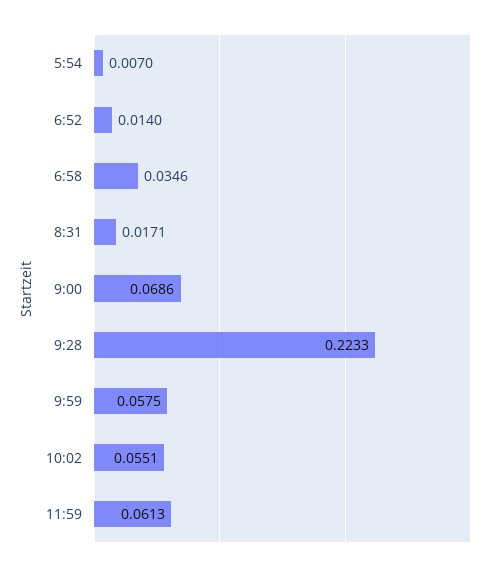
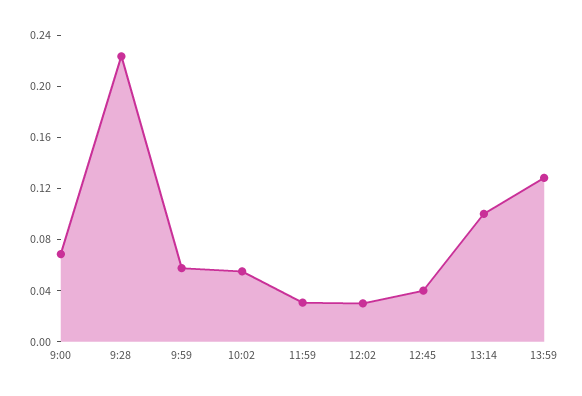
5:54: 0.007 -> none
6:52: 0.014 -> none
6:58: 0.0346 -> none
8:31: 0.0171 -> none
11:59: 0.0613 -> 0.03
12:02: none -> 0.03
12:45: none -> 0.04
13:14: none -> 0.1
13:59: none -> 0.13

